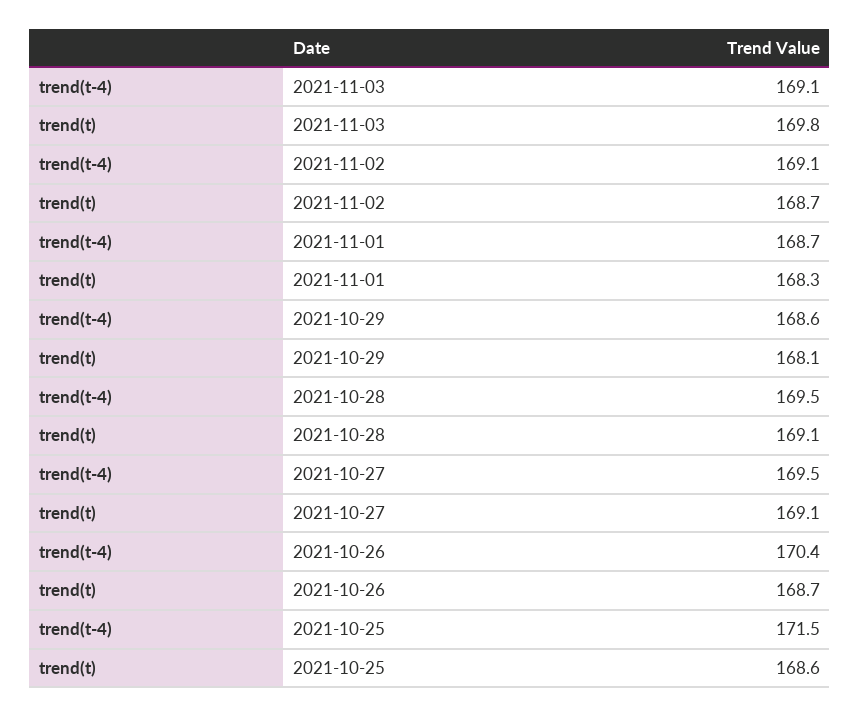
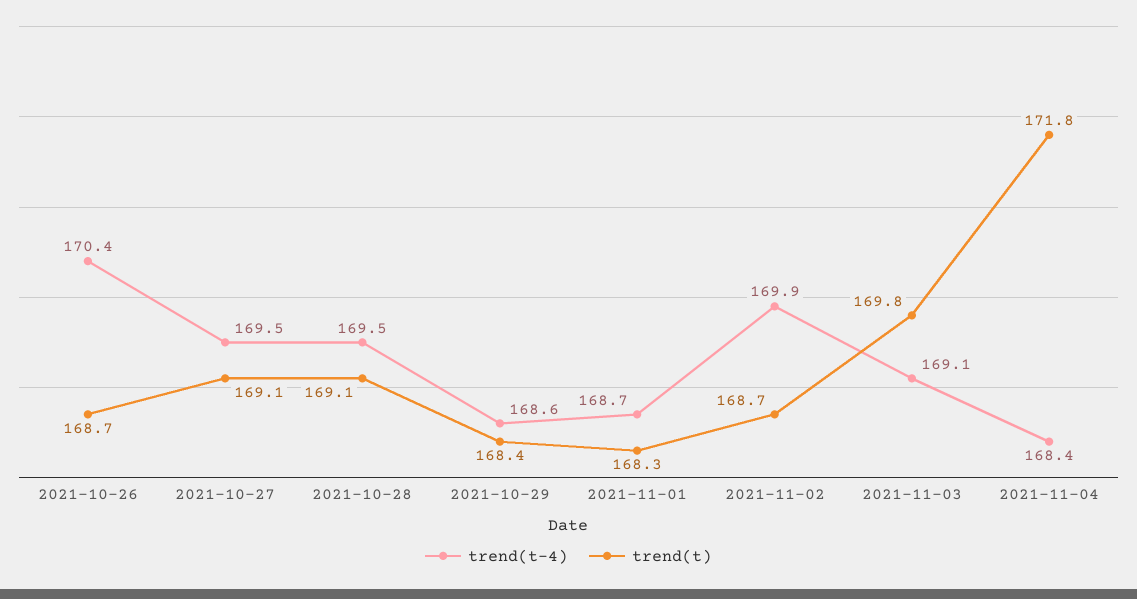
trend(t-4), 2021-11-02: 169.1 -> 169.9
trend(t), 2021-10-29: 168.1 -> 168.4
trend(t-4), 2021-10-25: 171.5 -> none
trend(t), 2021-10-25: 168.6 -> none
trend(t-4), 2021-11-04: none -> 168.4
trend(t), 2021-11-04: none -> 171.8

